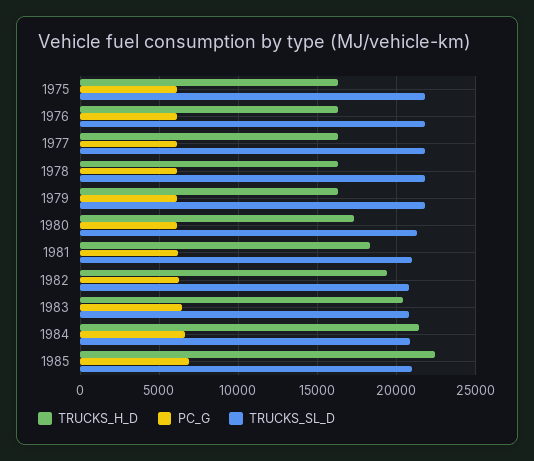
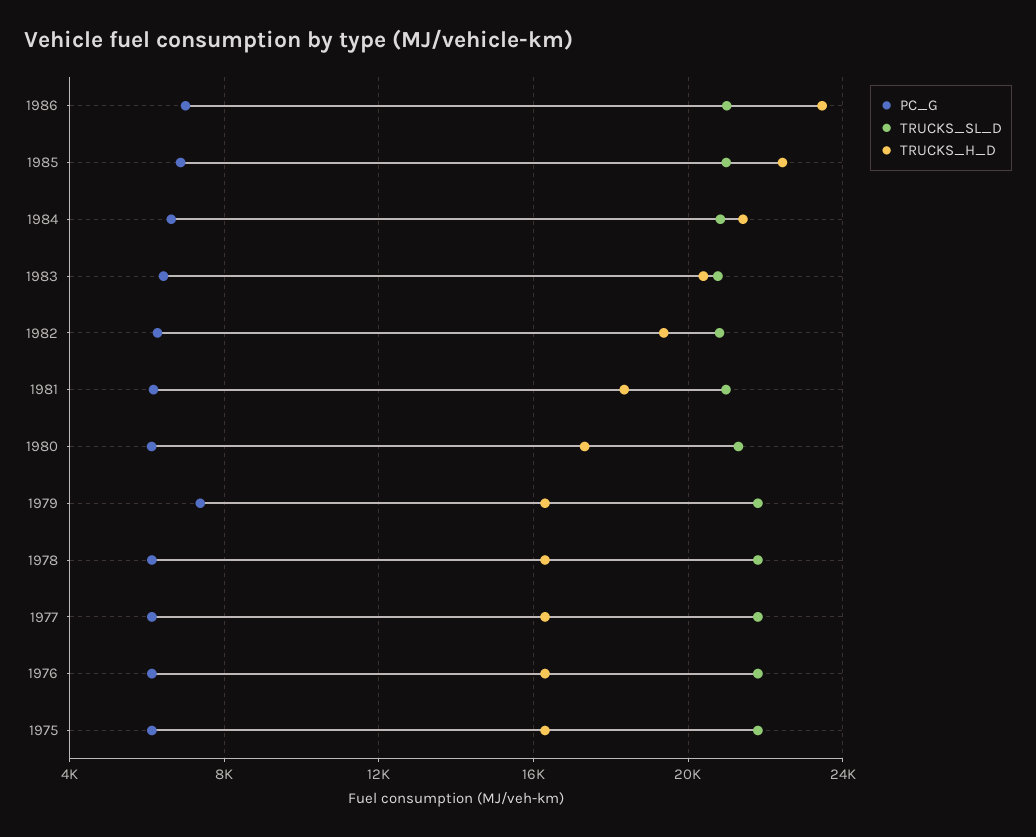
PC_G, 1979: 6000 -> 7500
PC_G, 1986: none -> 7000
TRUCKS_SL_D, 1986: none -> 21000
TRUCKS_H_D, 1986: none -> 23500

